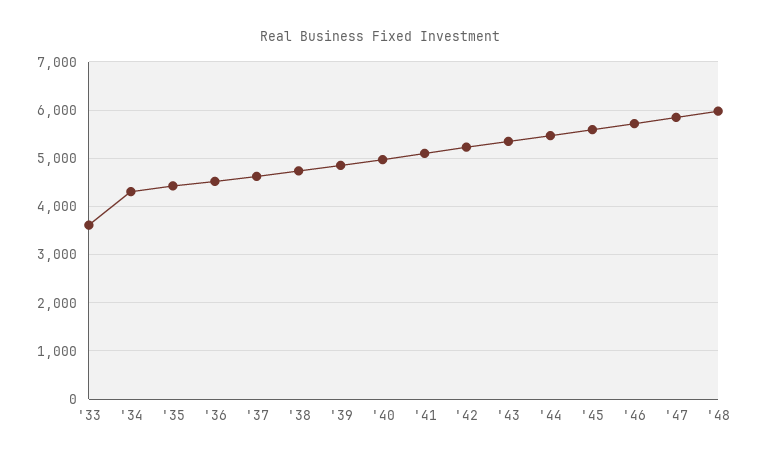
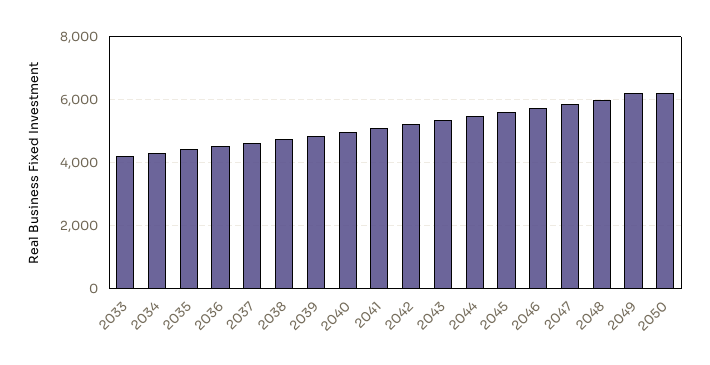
'33: 3600 -> 4200
2049: none -> 6200
2050: none -> 6200

